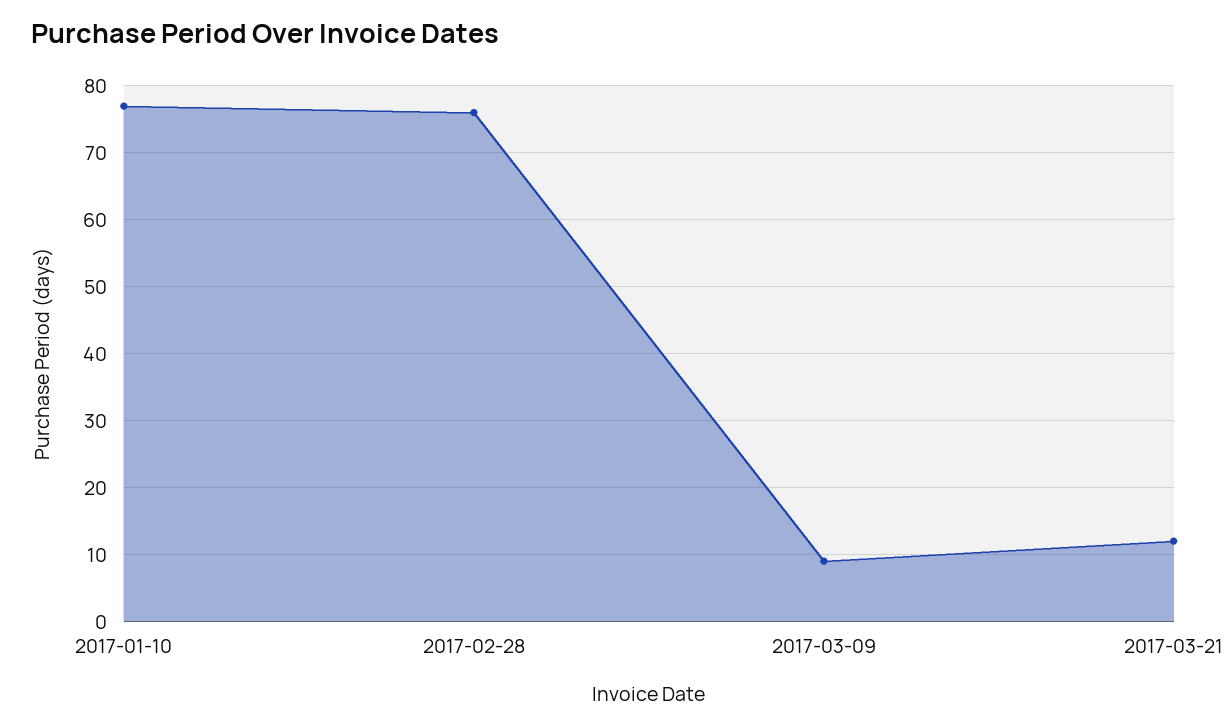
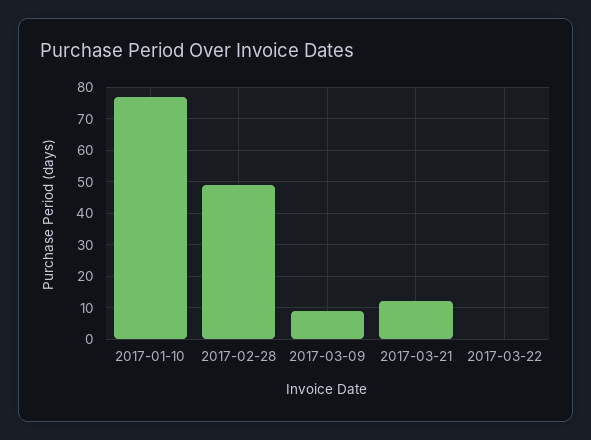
2017-02-28: 76 -> 50
2017-03-22: none -> 0

